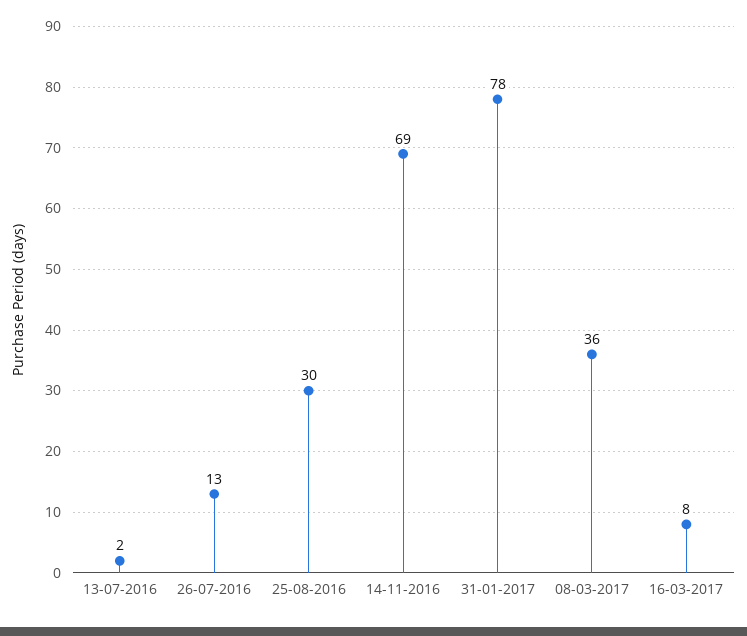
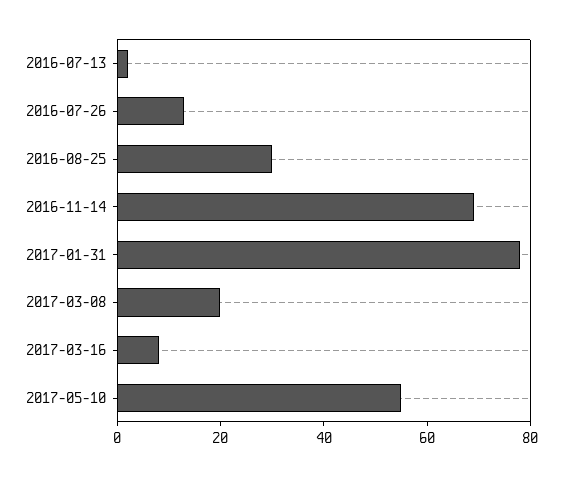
08-03-2017: 36 -> 20
2017-05-10: none -> 55

